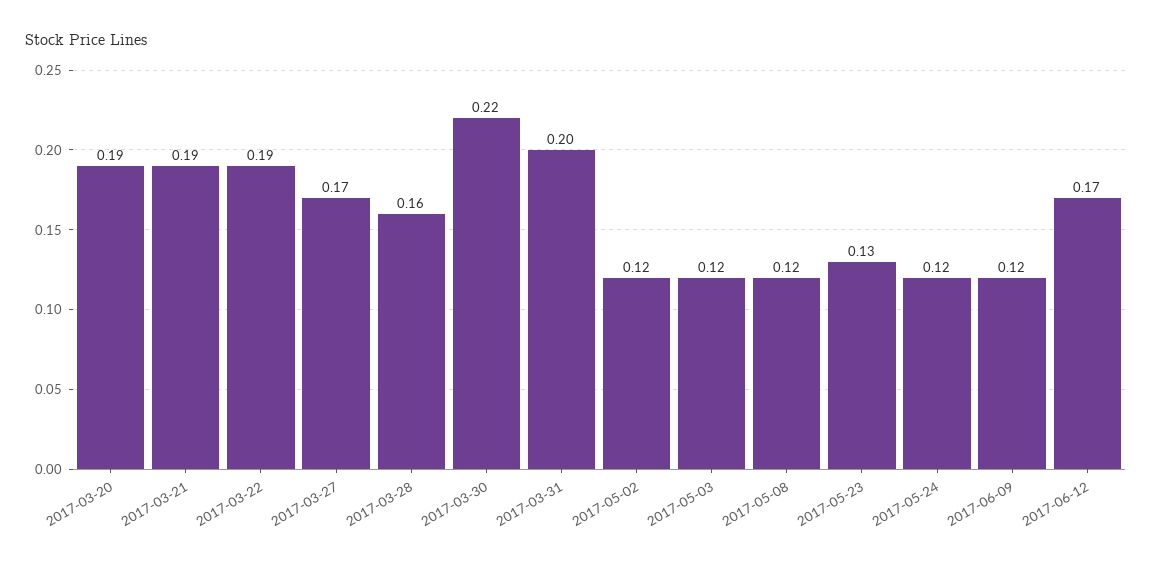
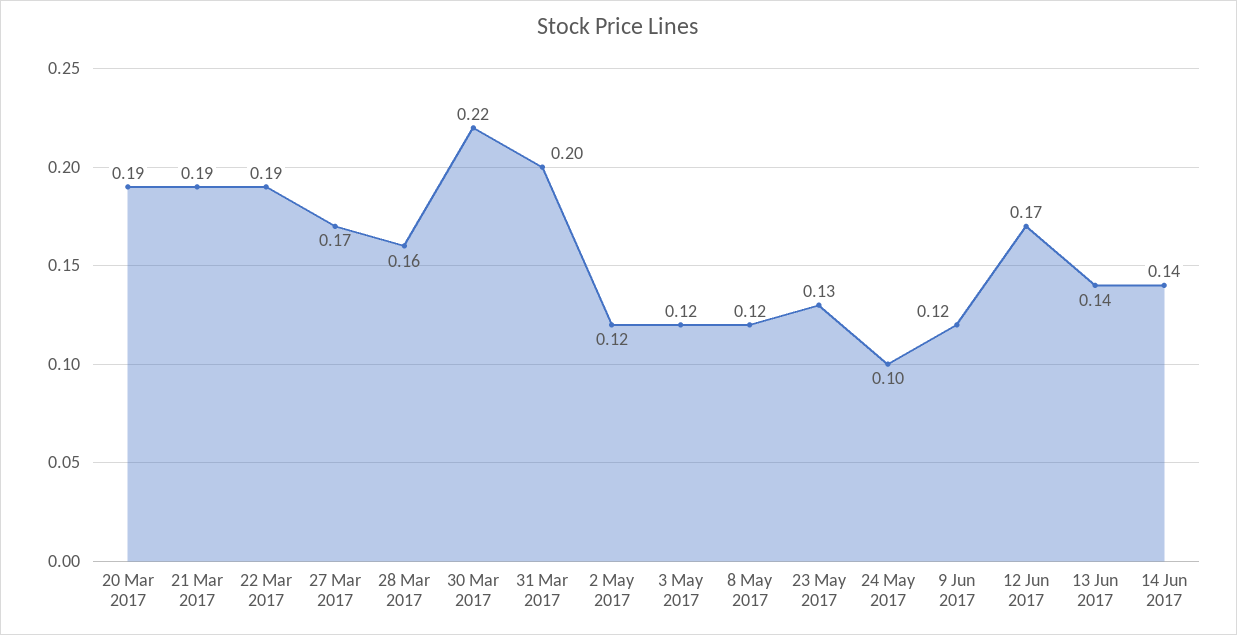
2017-05-24: 0.12 -> 0.1
13 Jun 2017: none -> 0.14
14 Jun 2017: none -> 0.14

